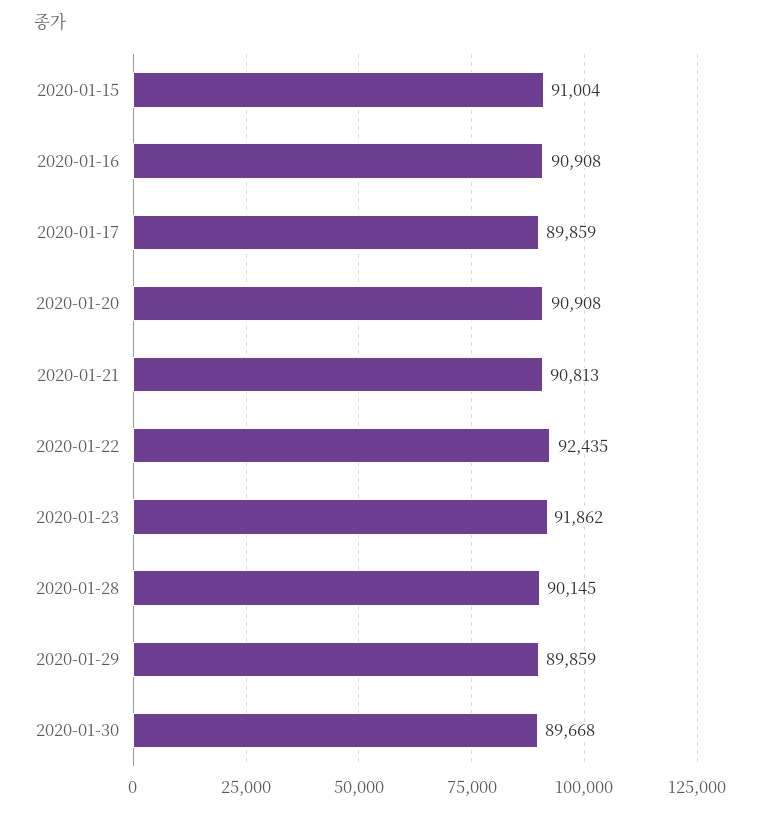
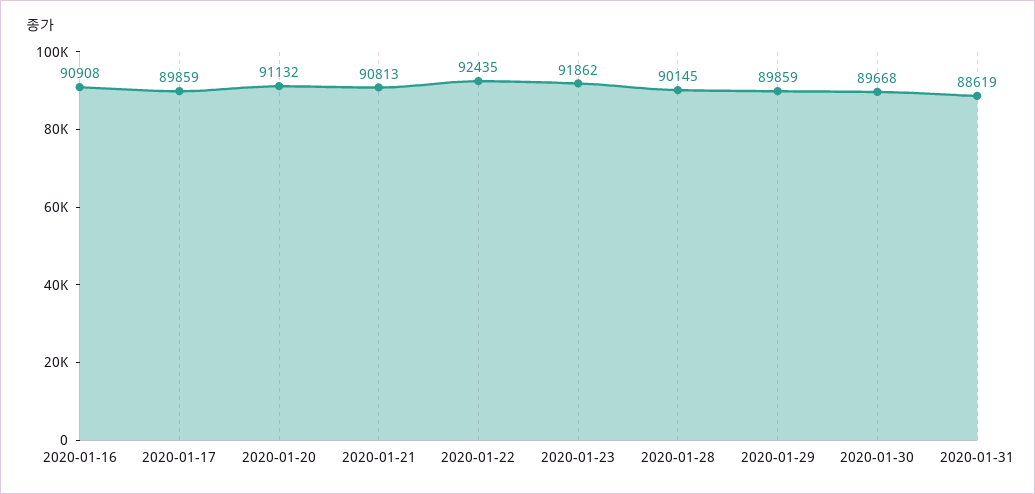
2020-01-15: 91004 -> none
2020-01-20: 90908 -> 91132
2020-01-31: none -> 88619

